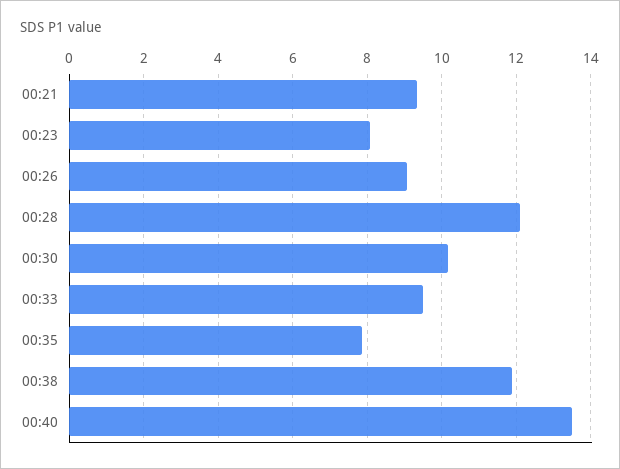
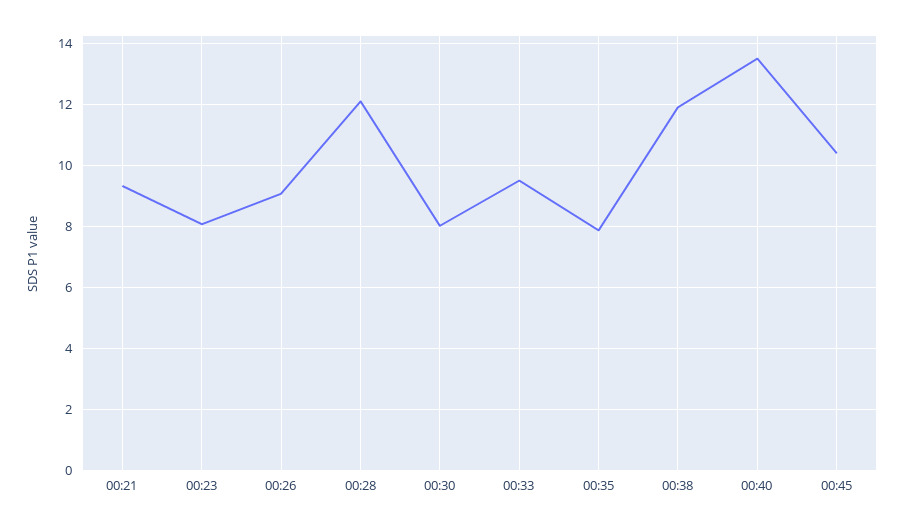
00:30: 10.2 -> 8
00:45: none -> 10.4

